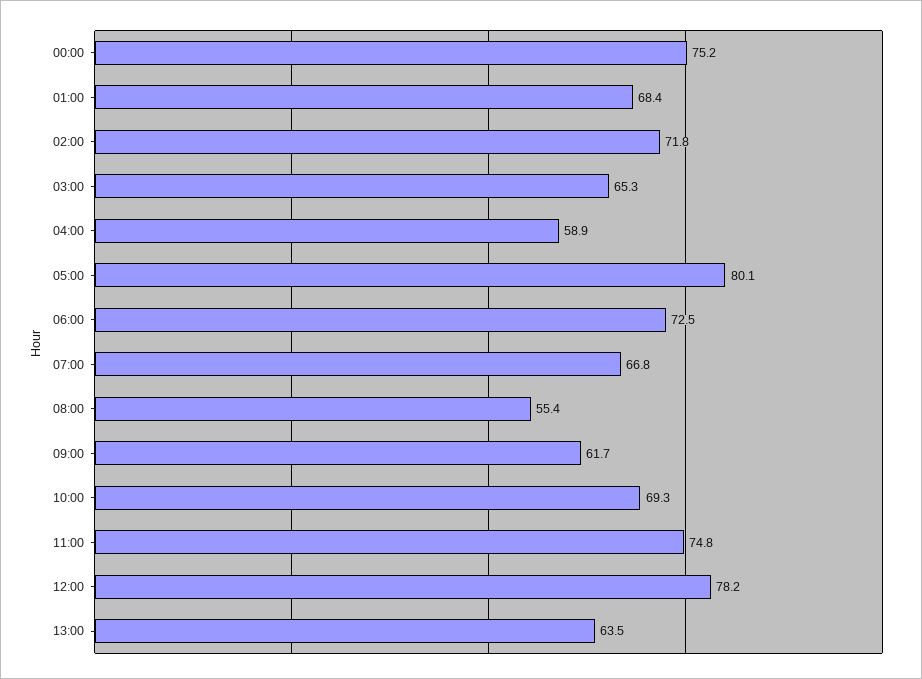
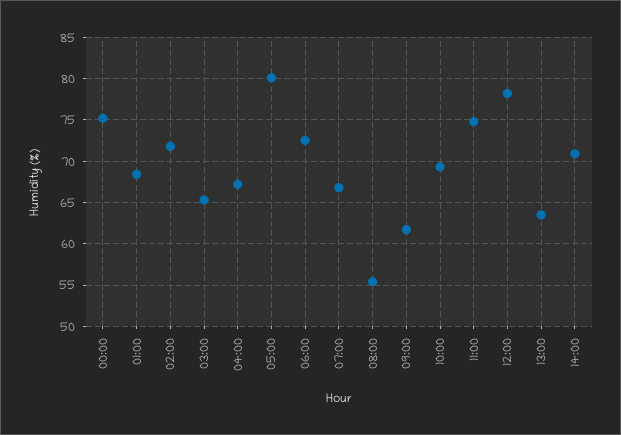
04:00: 58.9 -> 67
14:00: none -> 71

